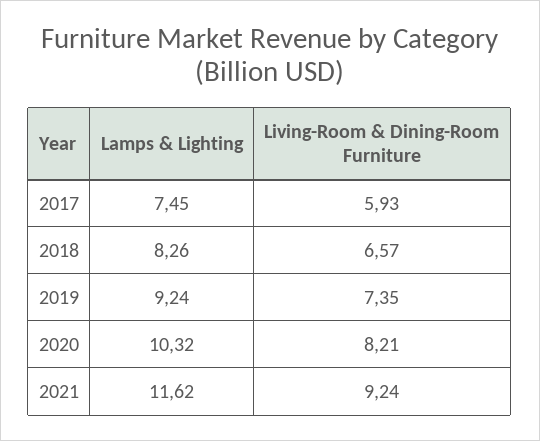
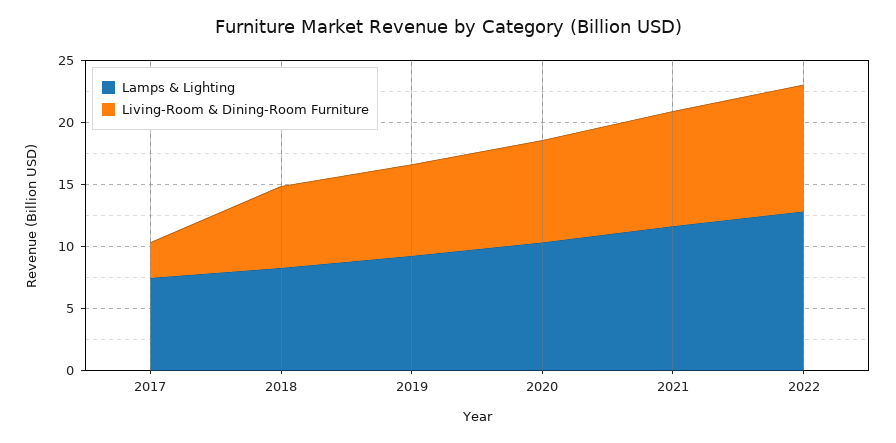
Living-Room & Dining-Room Furniture, 2017: 5.93 -> 3
Lamps & Lighting, 2022: none -> 13
Living-Room & Dining-Room Furniture, 2022: none -> 10

